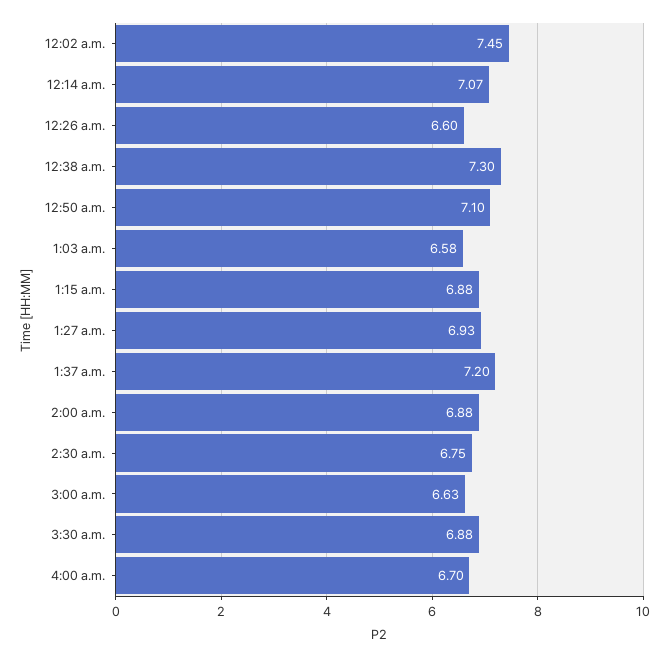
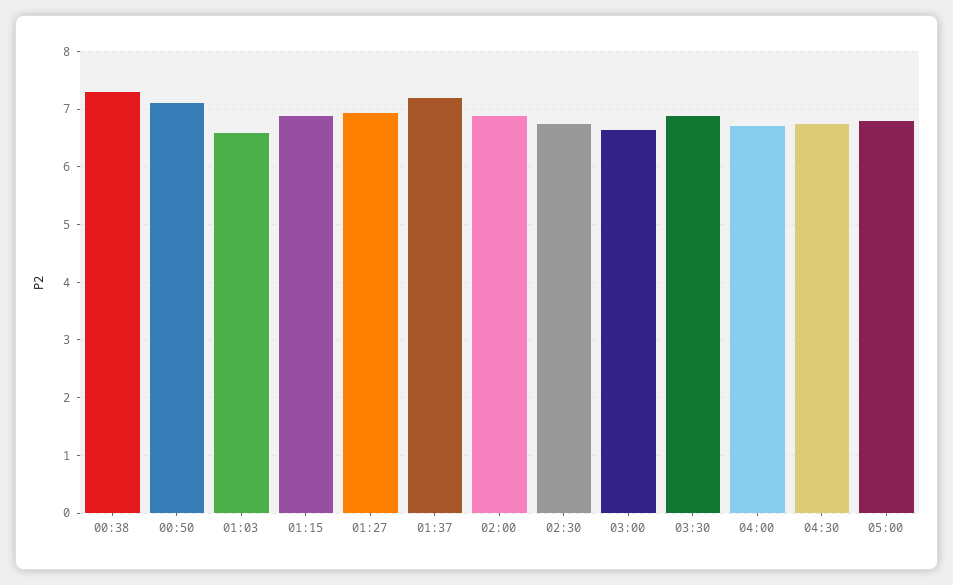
12:02 a.m.: 7.45 -> none
12:14 a.m.: 7.07 -> none
12:26 a.m.: 6.6 -> none
04:30: none -> 6.8
05:00: none -> 6.8

